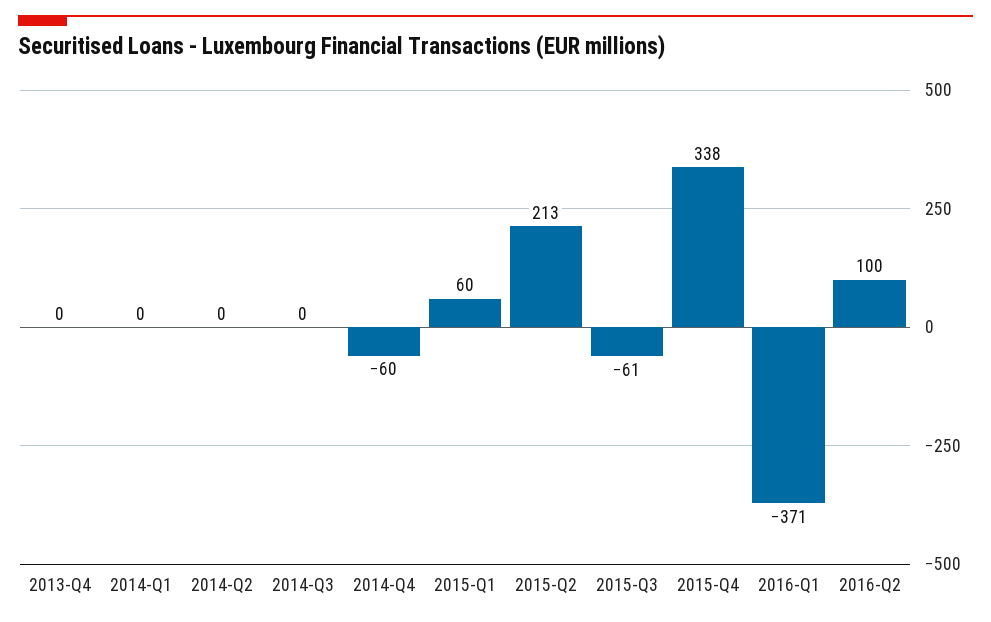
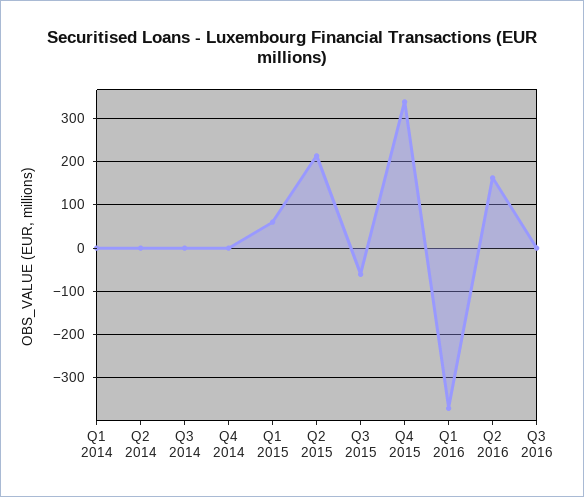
2013-Q4: 0 -> none
2014-Q4: -60 -> 0
2016-Q2: 100 -> 160
Q3 2016: none -> 0

